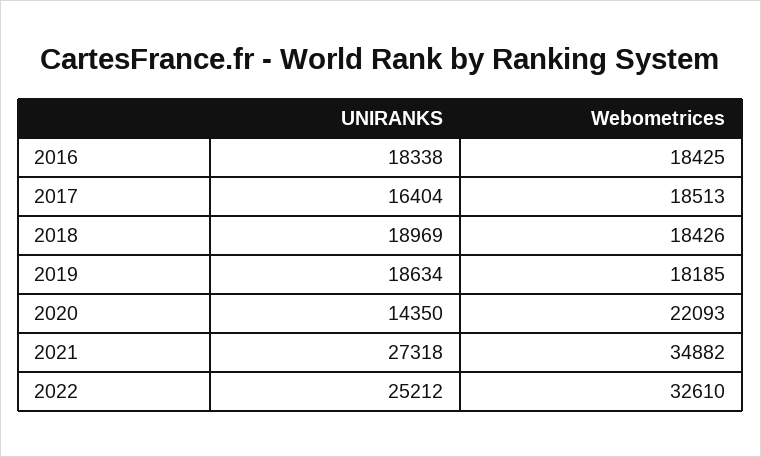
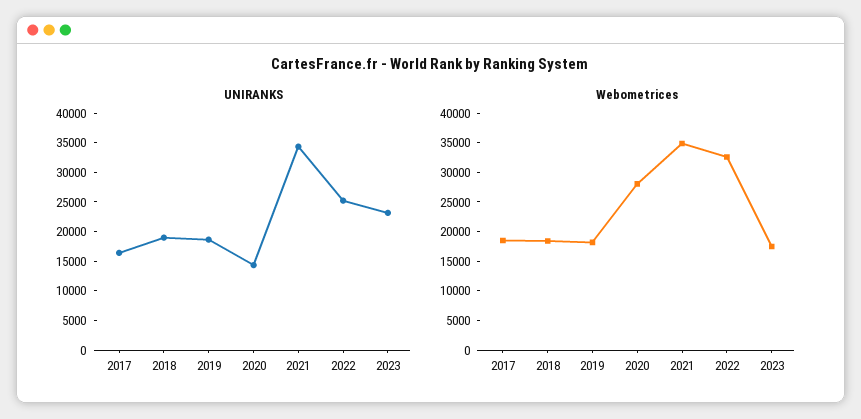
UNIRANKS, 2016: 18338 -> none
Webometrices, 2016: 18425 -> none
Webometrices, 2020: 22093 -> 27500
UNIRANKS, 2021: 27318 -> 35000
UNIRANKS, 2023: none -> 22500
Webometrices, 2023: none -> 17500

